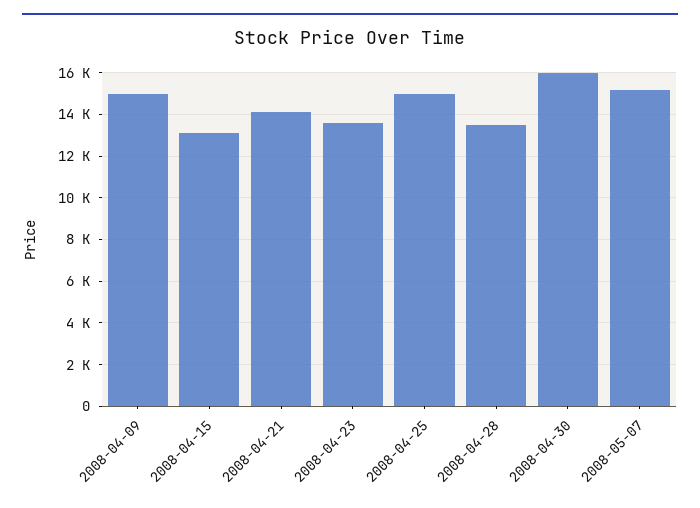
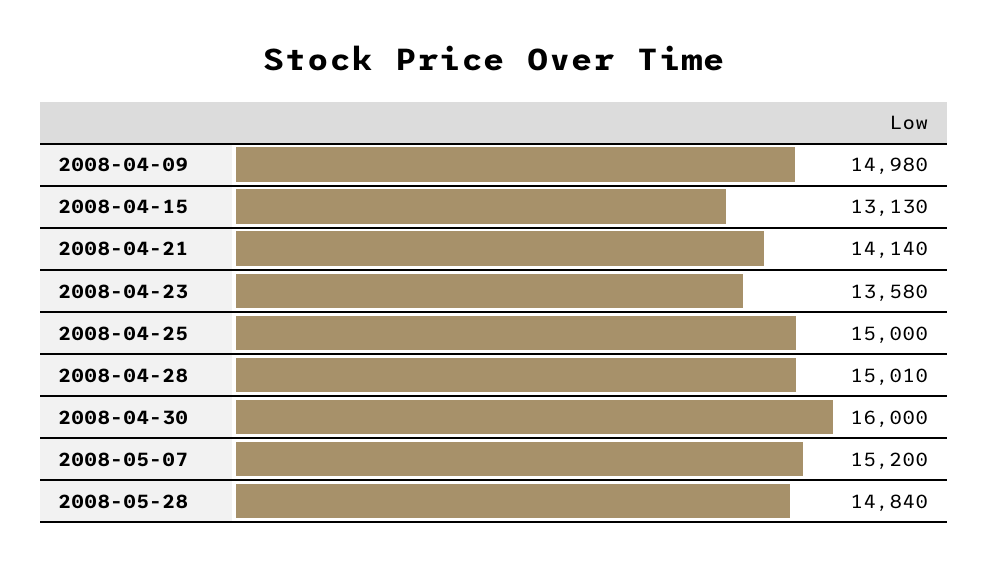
2008-04-28: 13500 -> 15010
2008-05-28: none -> 14840

